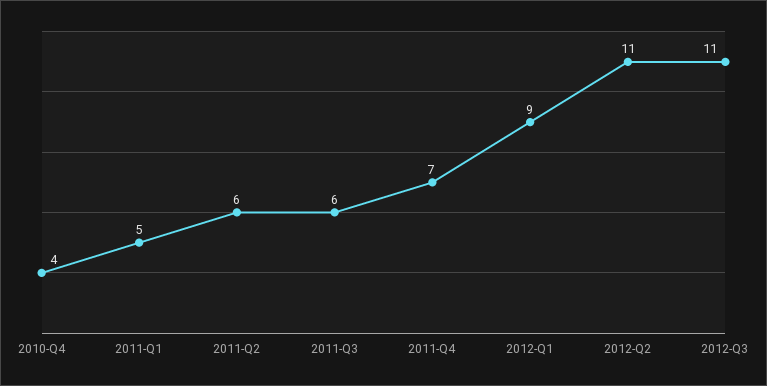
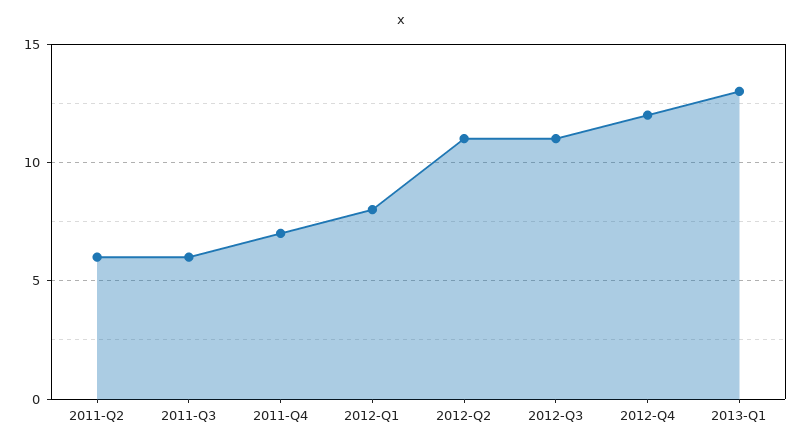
2010-Q4: 4 -> none
2011-Q1: 5 -> none
2012-Q1: 9 -> 8
2012-Q4: none -> 12
2013-Q1: none -> 13

